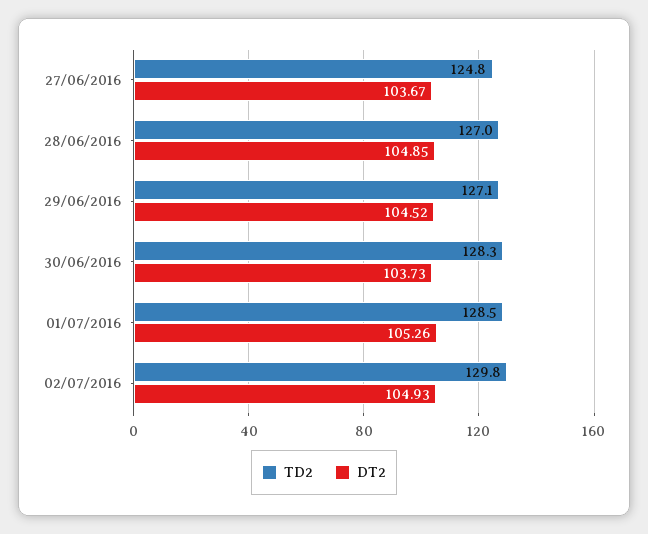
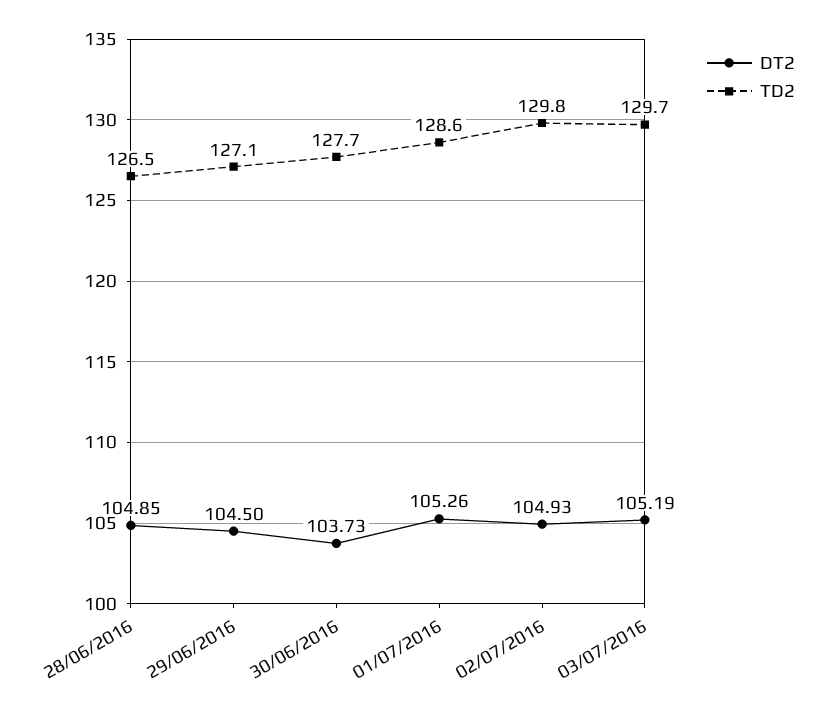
TD2, 27/06/2016: 124.8 -> none
DT2, 27/06/2016: 103.67 -> none
TD2, 28/06/2016: 127 -> 126.5
DT2, 29/06/2016: 104.52 -> 104.5
TD2, 30/06/2016: 128.3 -> 127.7
TD2, 01/07/2016: 128.5 -> 128.6
DT2, 03/07/2016: none -> 105.19
TD2, 03/07/2016: none -> 129.7

